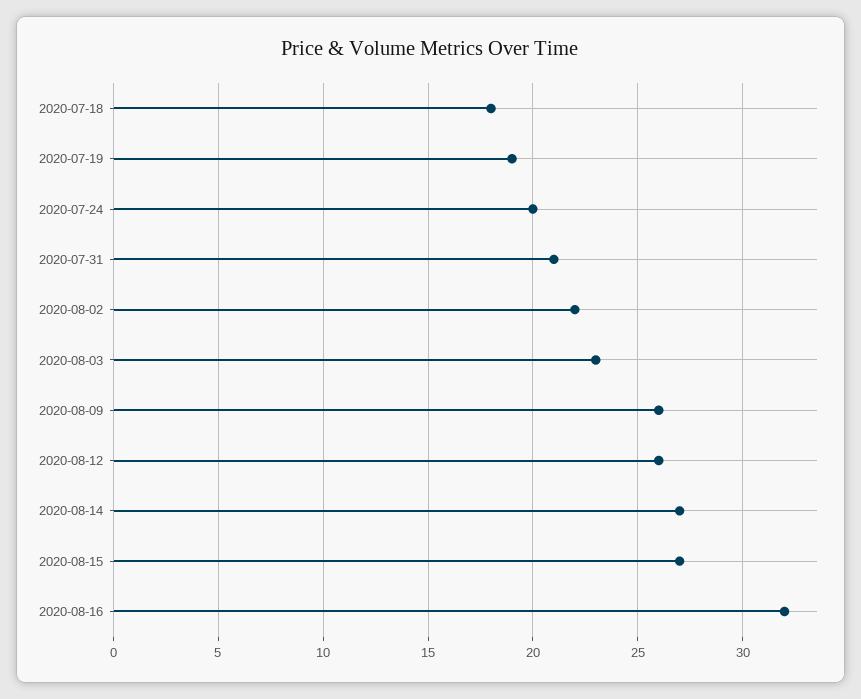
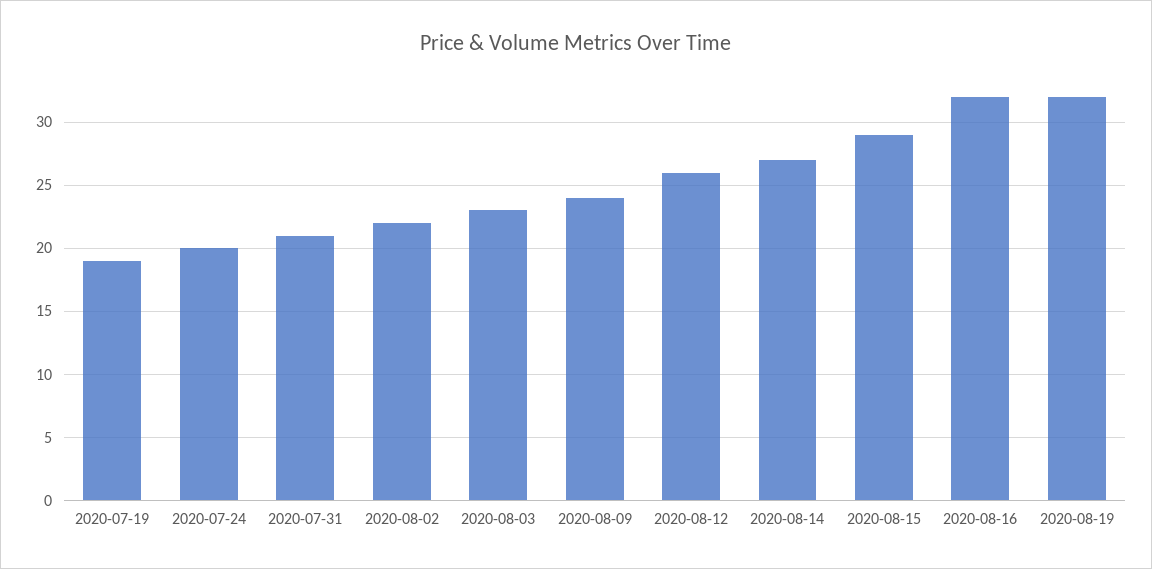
2020-07-18: 18 -> none
2020-08-09: 26 -> 24
2020-08-15: 27 -> 29
2020-08-19: none -> 32

